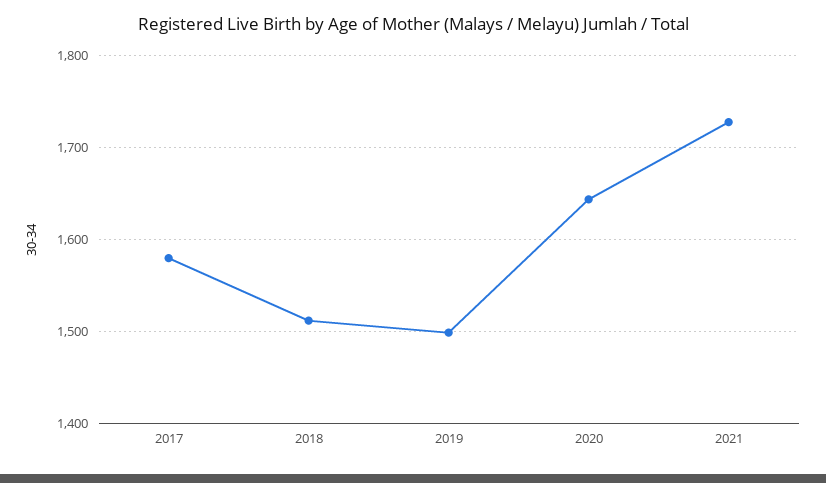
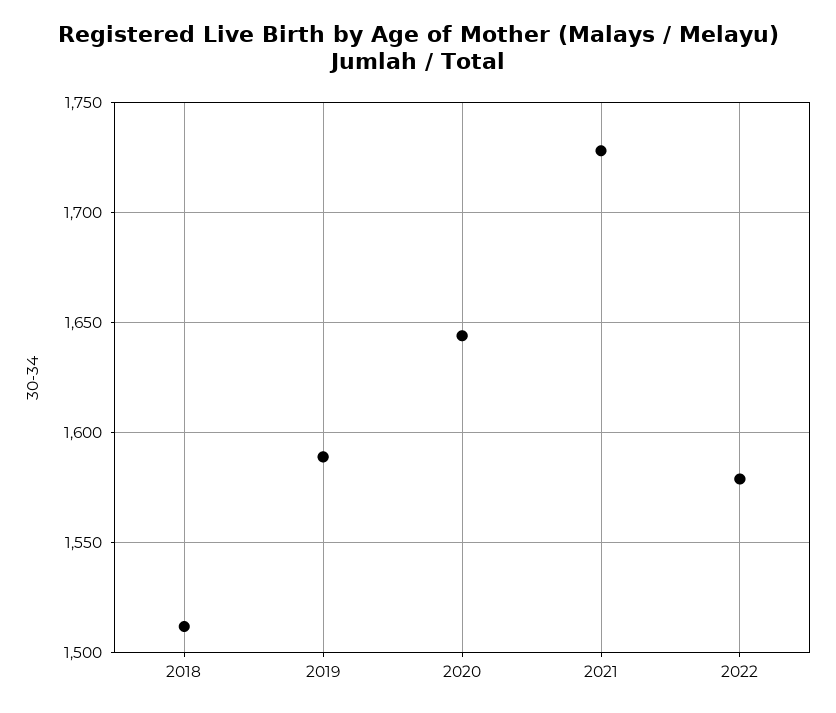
2017: 1580 -> none
2019: 1500 -> 1590
2022: none -> 1580

